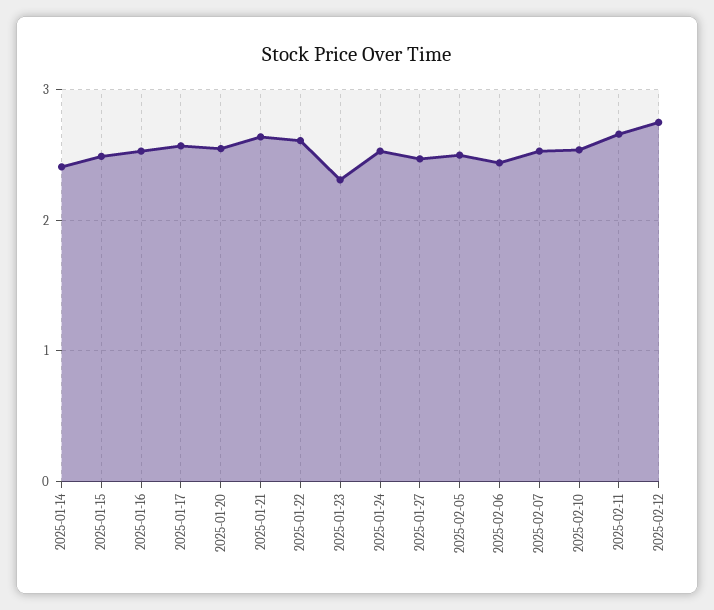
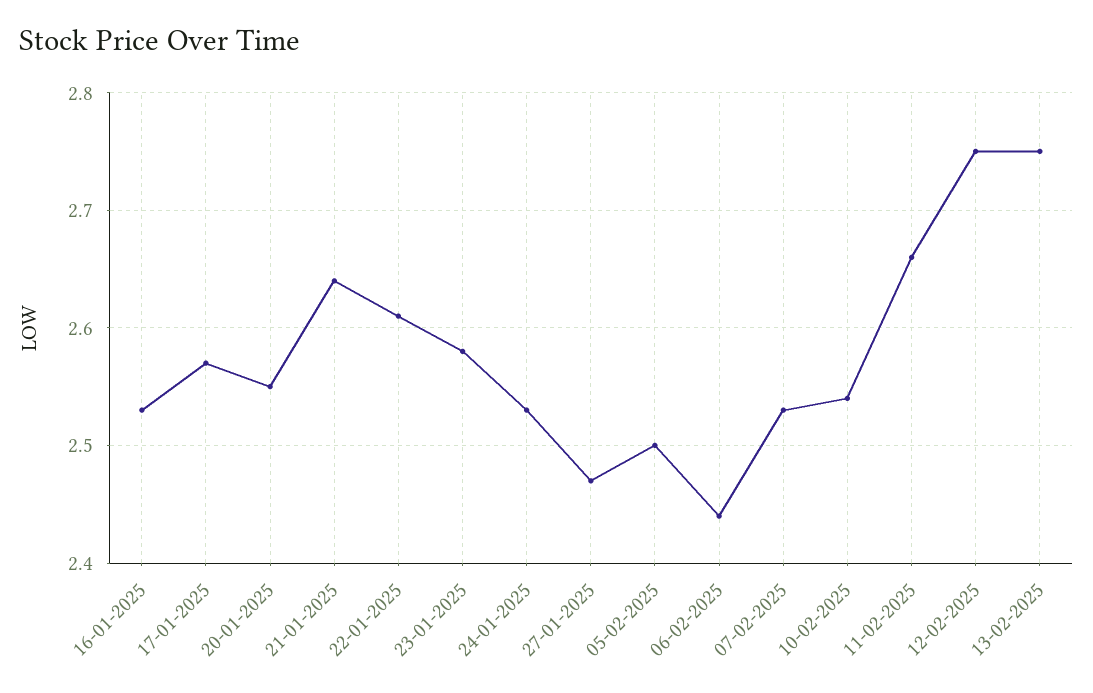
2025-01-14: 2.4 -> none
2025-01-15: 2.5 -> none
2025-01-23: 2.3 -> 2.58
13-02-2025: none -> 2.75

